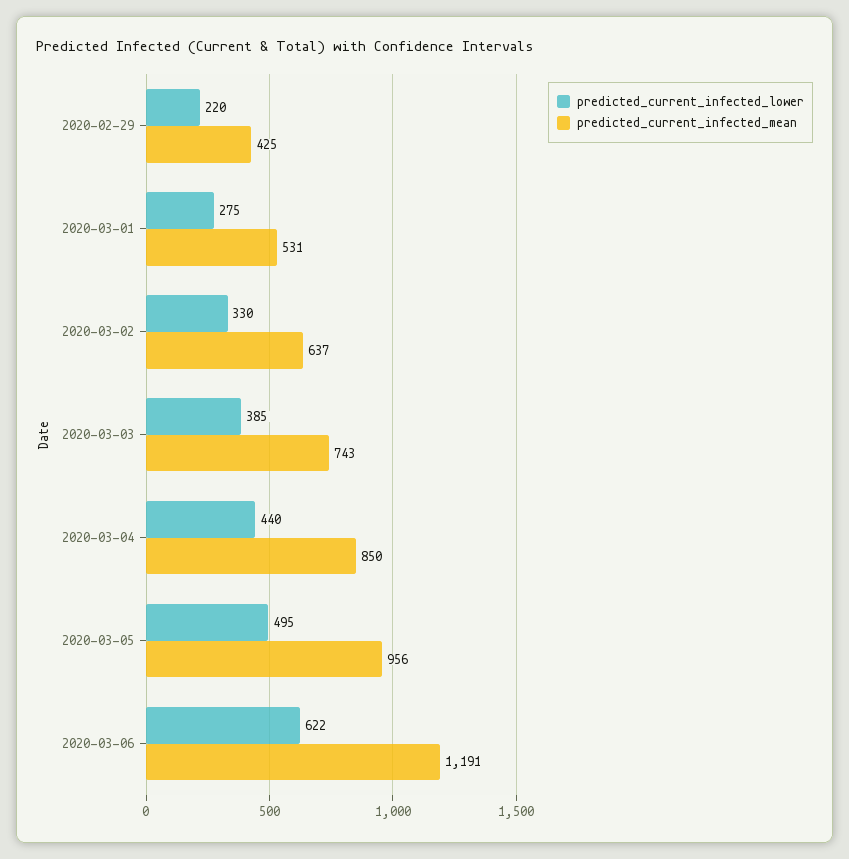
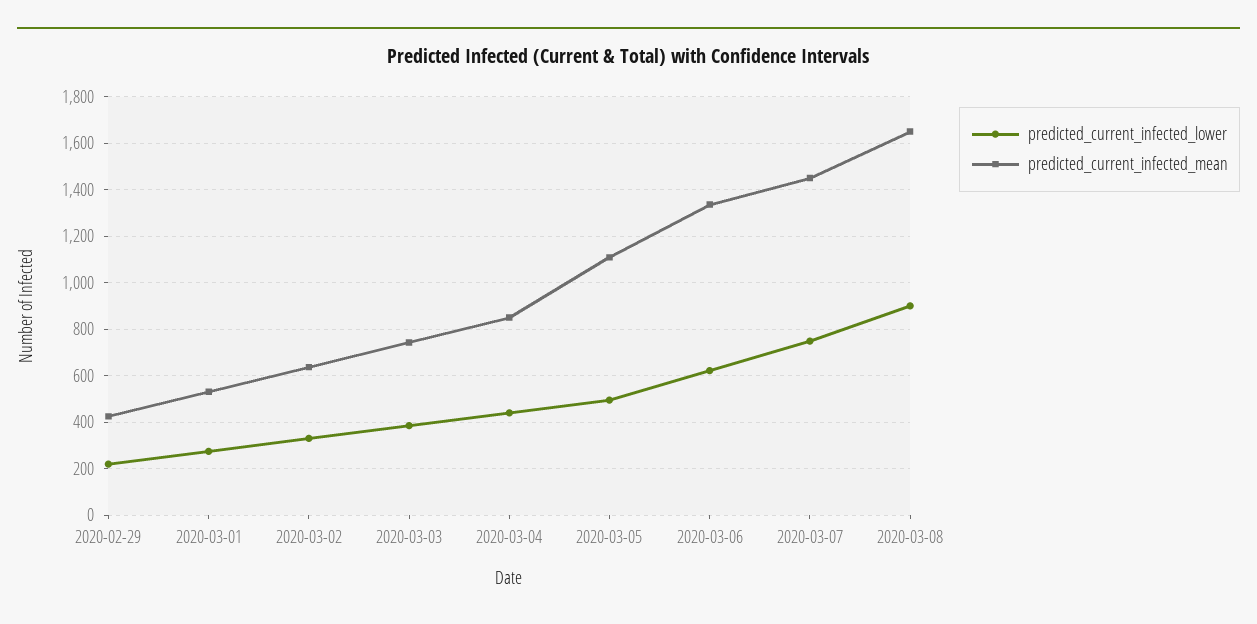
predicted_current_infected_mean, 2020-03-05: 956 -> 1100
predicted_current_infected_mean, 2020-03-06: 1191 -> 1350
predicted_current_infected_lower, 2020-03-07: none -> 750
predicted_current_infected_mean, 2020-03-07: none -> 1450
predicted_current_infected_lower, 2020-03-08: none -> 900
predicted_current_infected_mean, 2020-03-08: none -> 1650

